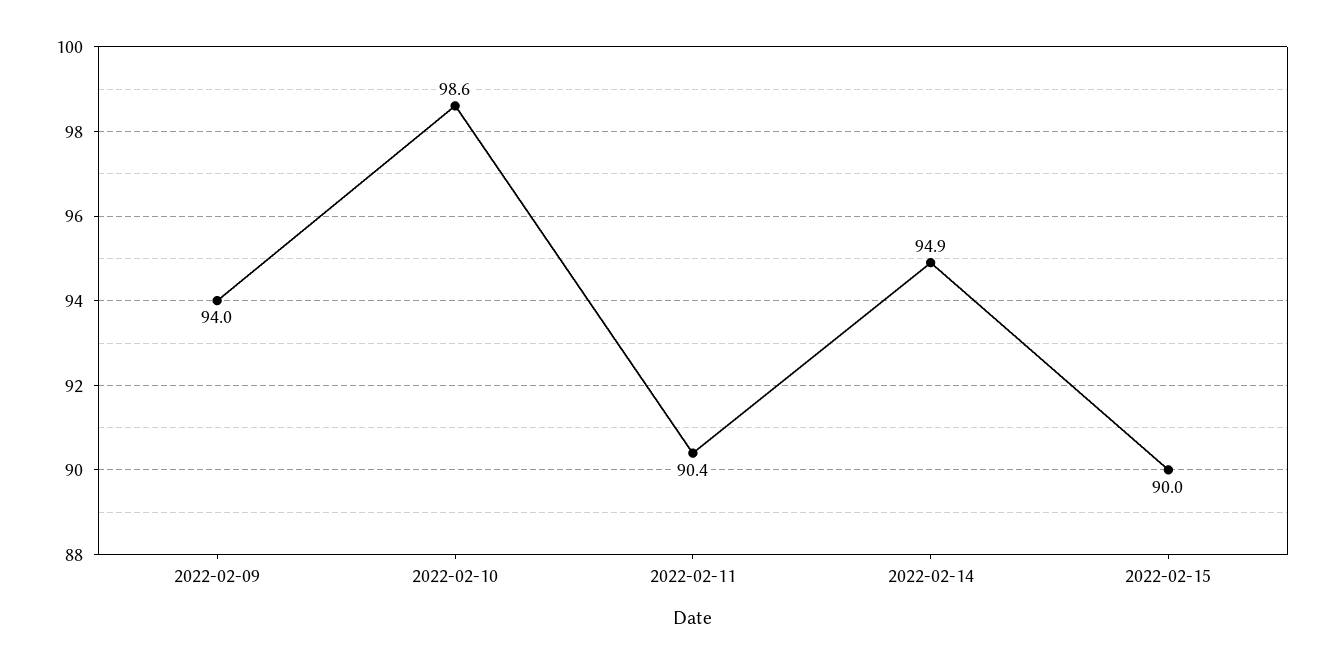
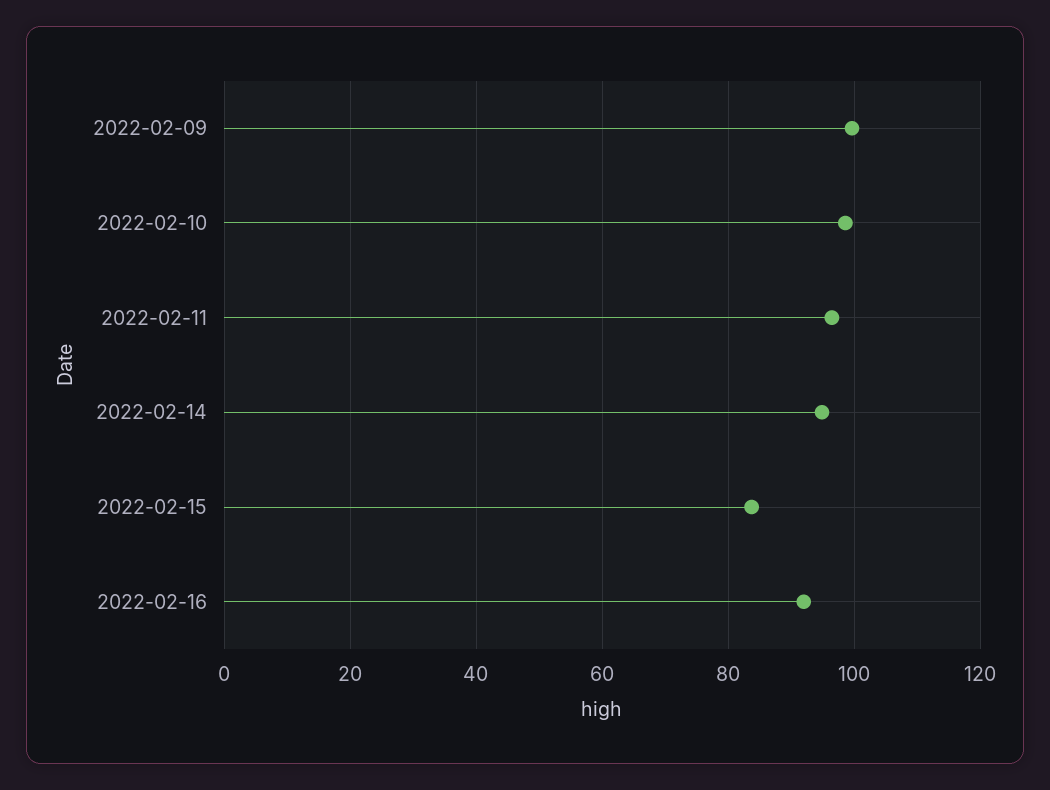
2022-02-09: 94 -> 100
2022-02-11: 90.4 -> 96
2022-02-15: 90 -> 84
2022-02-16: none -> 92

